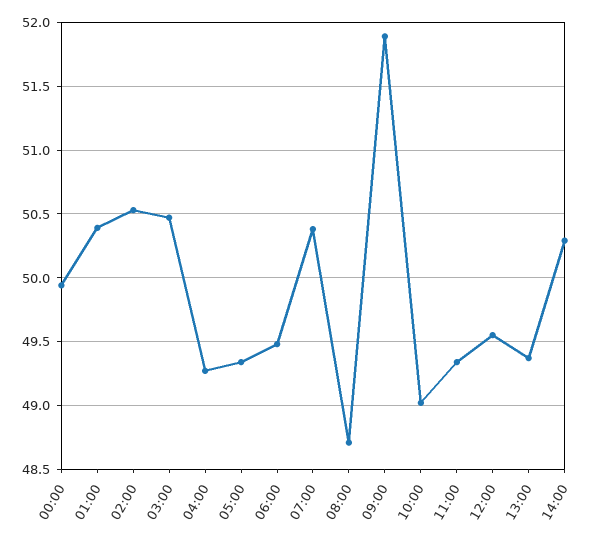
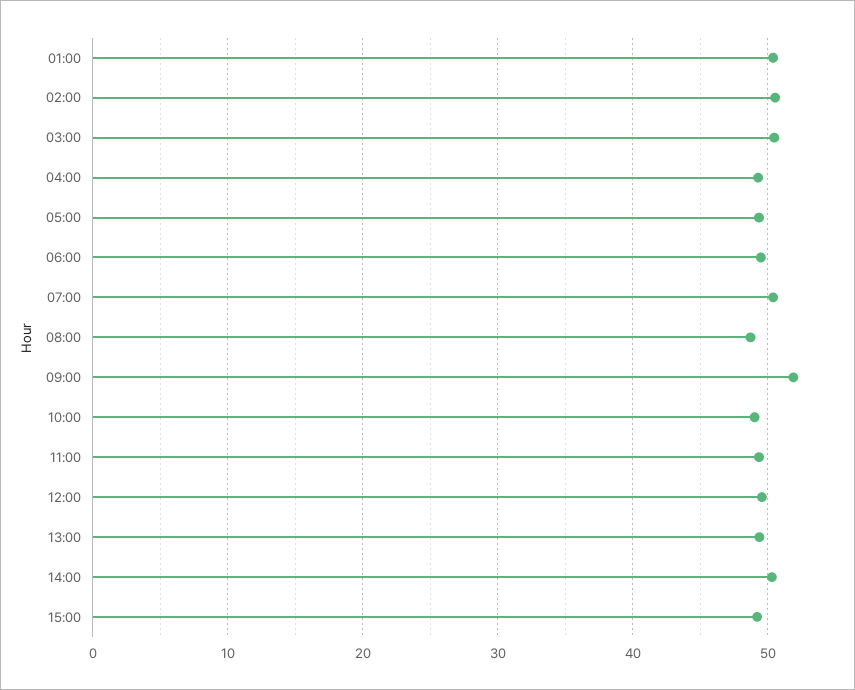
00:00: 49.95 -> none
15:00: none -> 49

